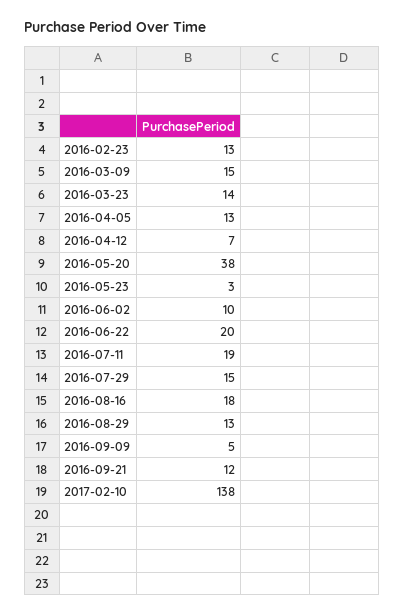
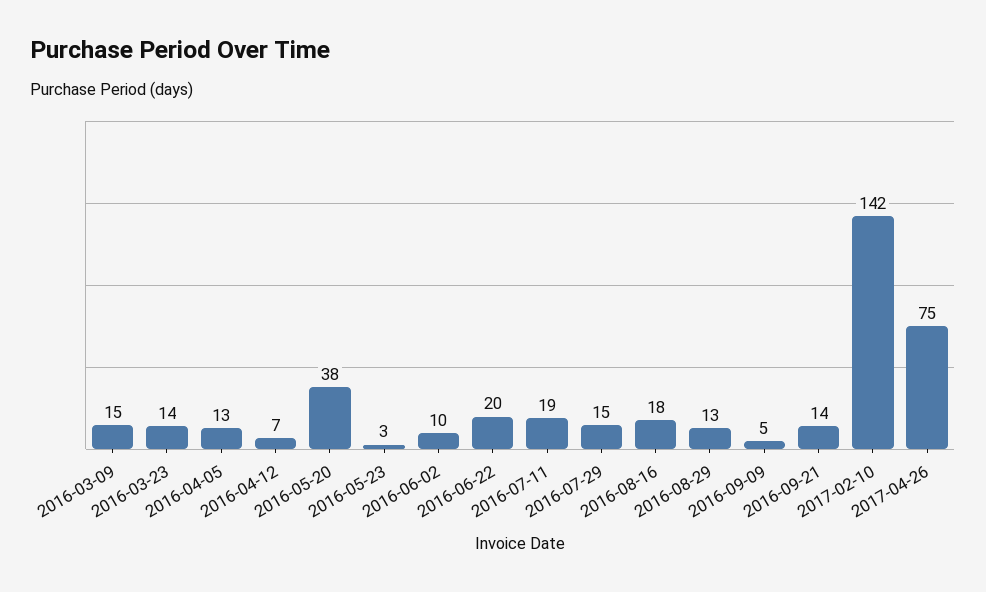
2016-02-23: 13 -> none
2016-09-21: 12 -> 14
2017-02-10: 138 -> 142
2017-04-26: none -> 75

